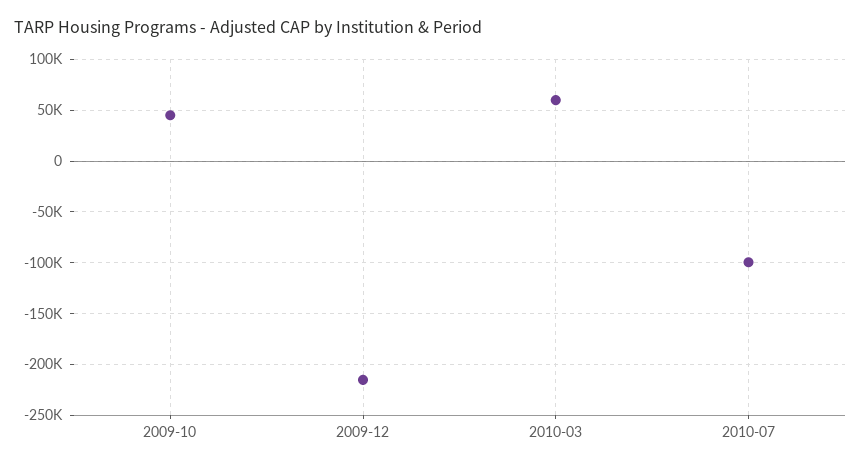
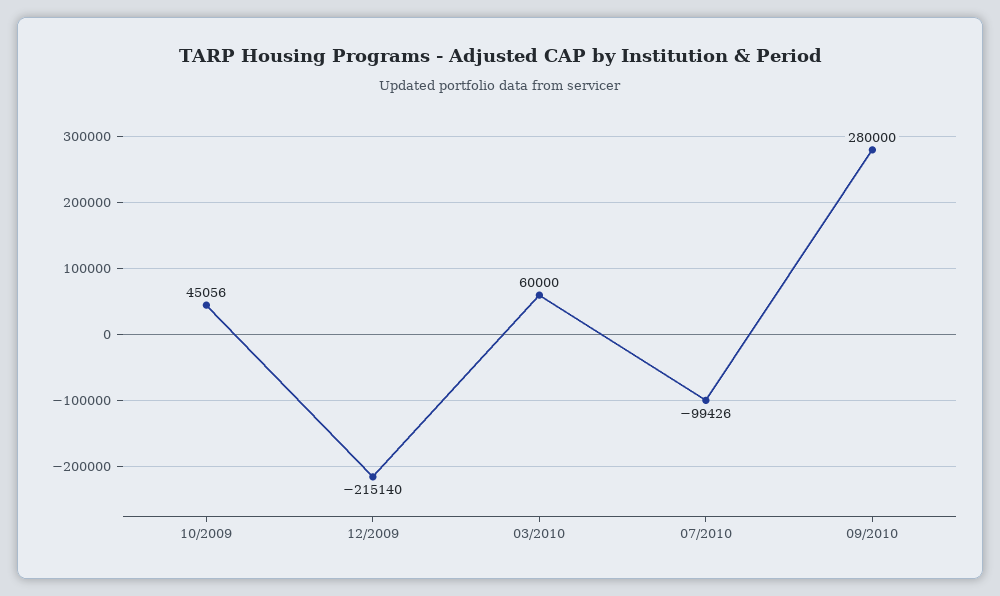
09/2010: none -> 280000

